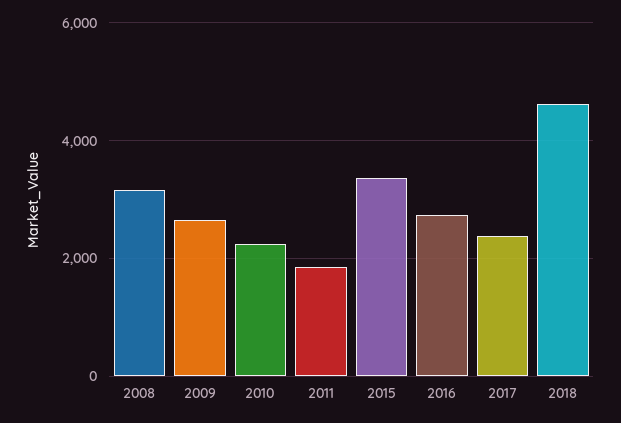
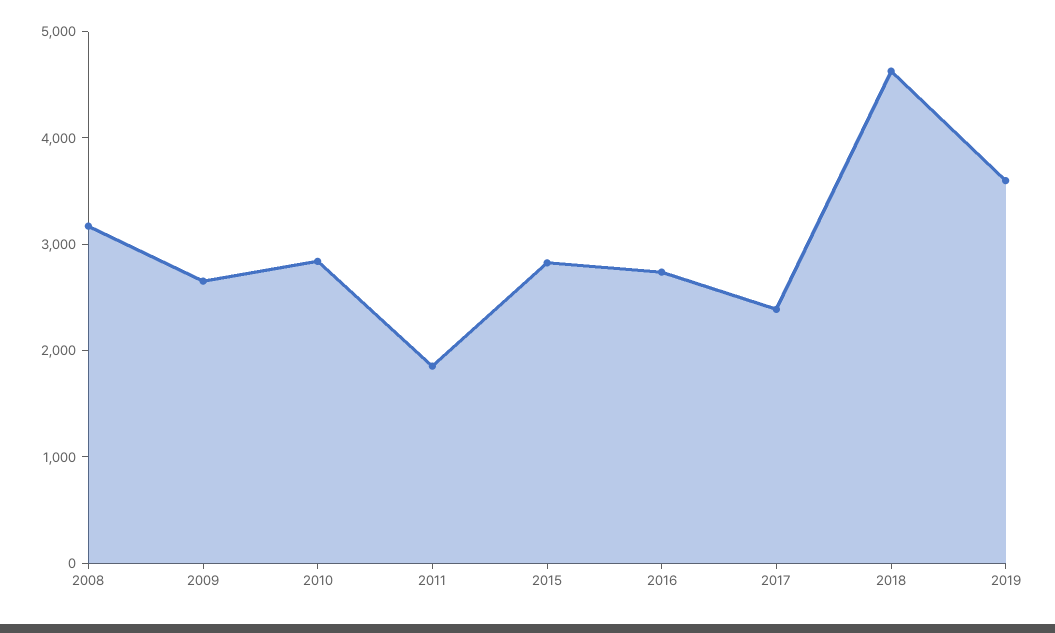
2010: 2200 -> 2800
2015: 3400 -> 2800
2019: none -> 3600

